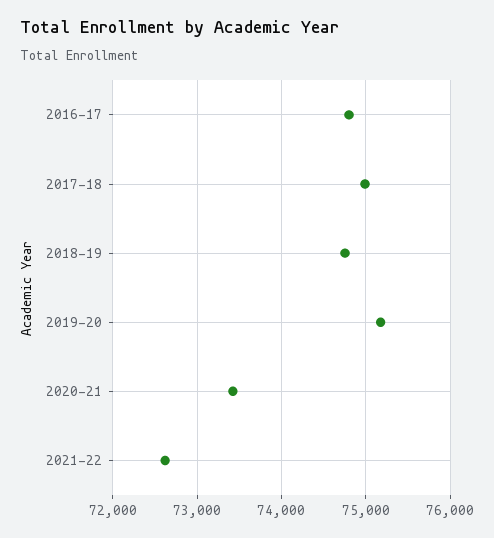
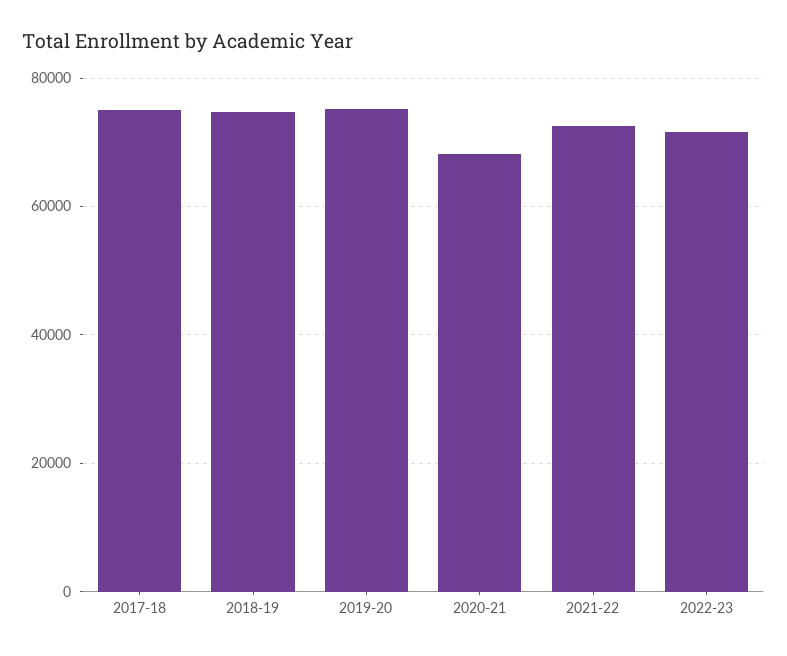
2016-17: 74800 -> none
2020-21: 73400 -> 68000
2022-23: none -> 72000

